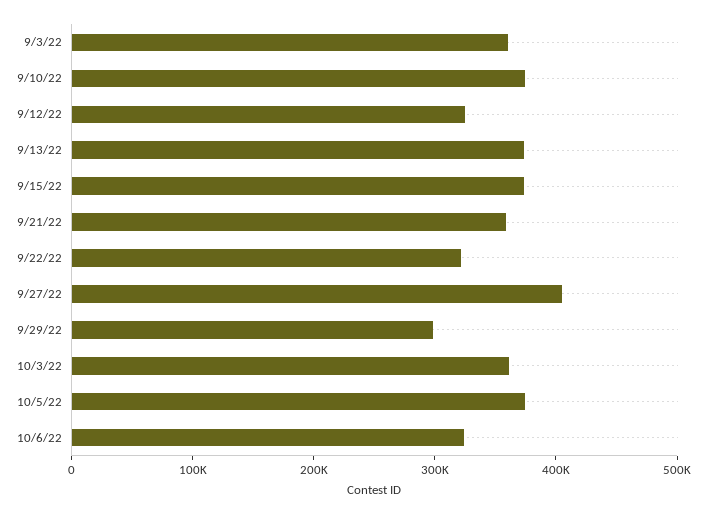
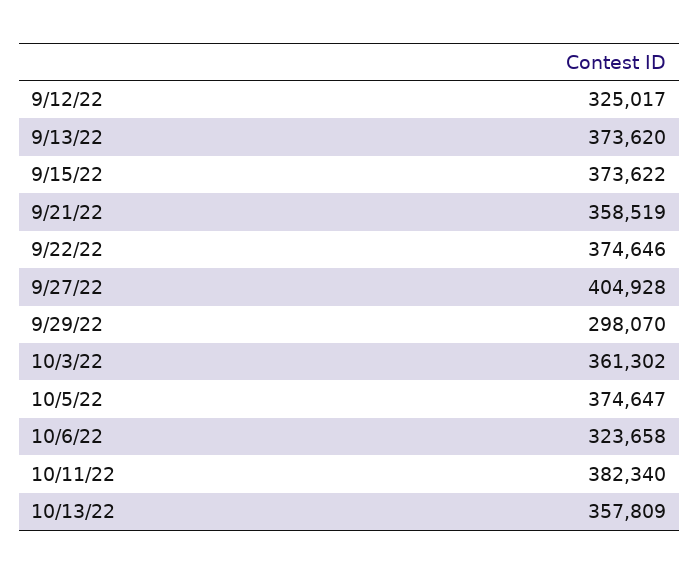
9/3/22: 360000 -> none
9/10/22: 380000 -> none
9/22/22: 320000 -> 374646
10/11/22: none -> 382340
10/13/22: none -> 357809

